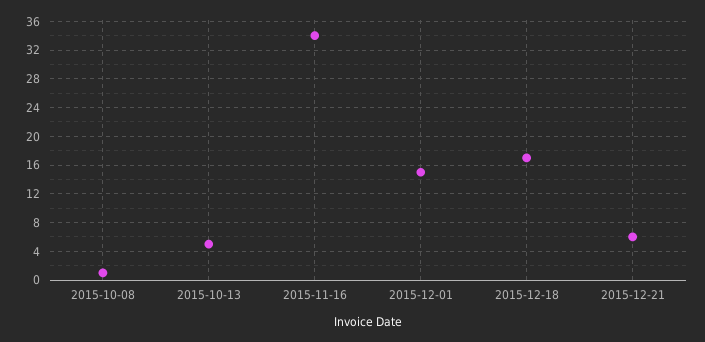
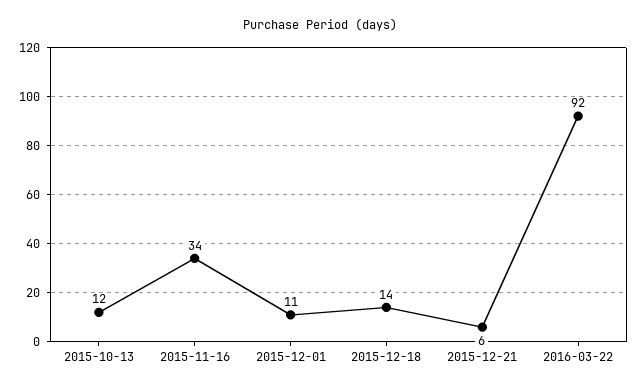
2015-10-08: 1 -> none
2015-10-13: 5 -> 12
2015-12-01: 15 -> 11
2015-12-18: 17 -> 14
2016-03-22: none -> 92

